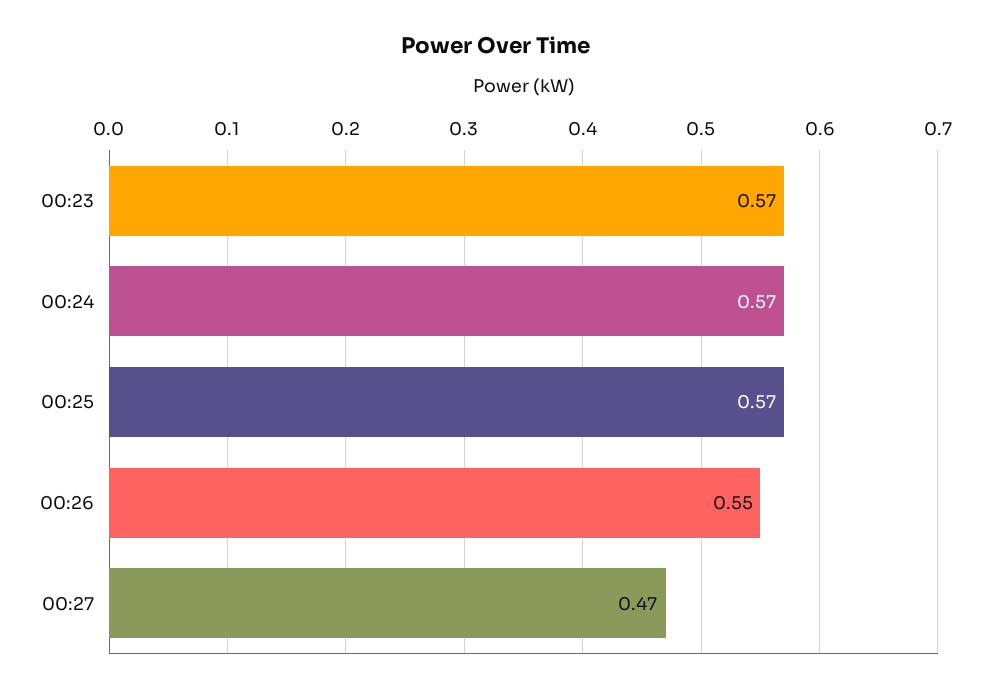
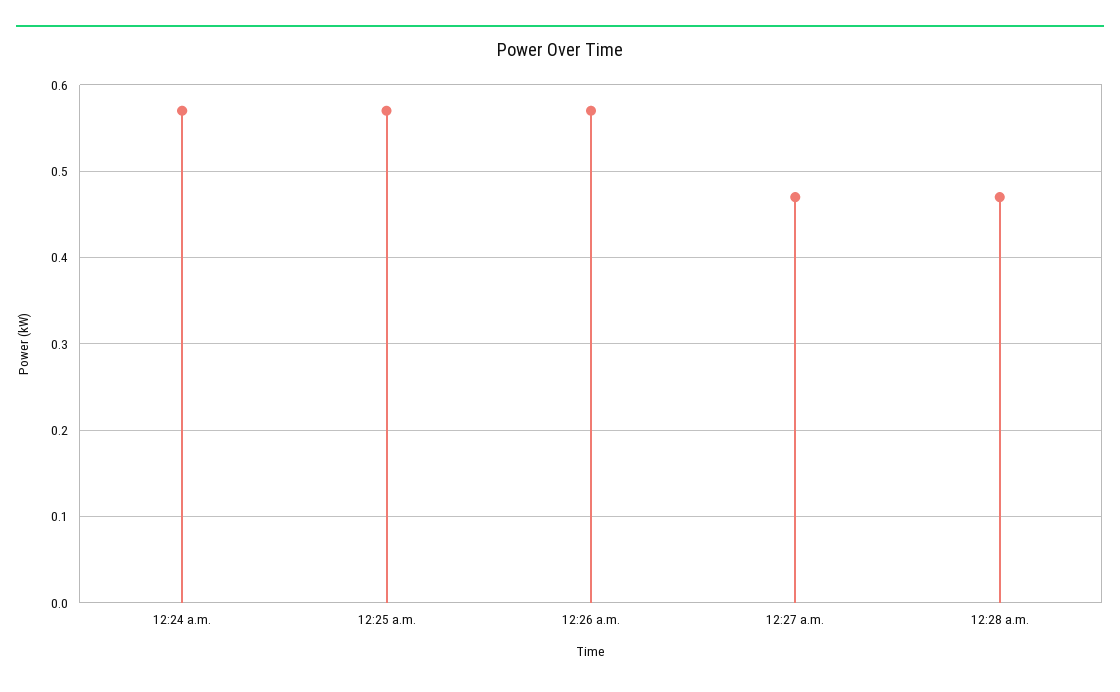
00:23: 0.57 -> none
00:26: 0.55 -> 0.57
12:28 a.m.: none -> 0.47

